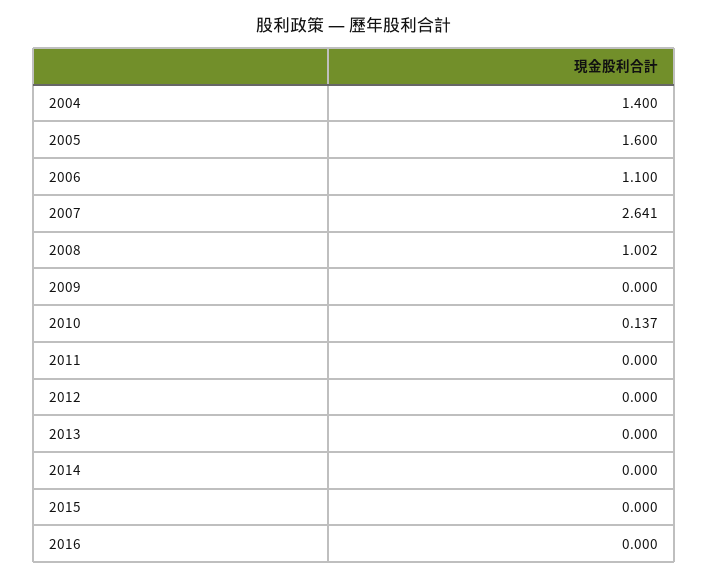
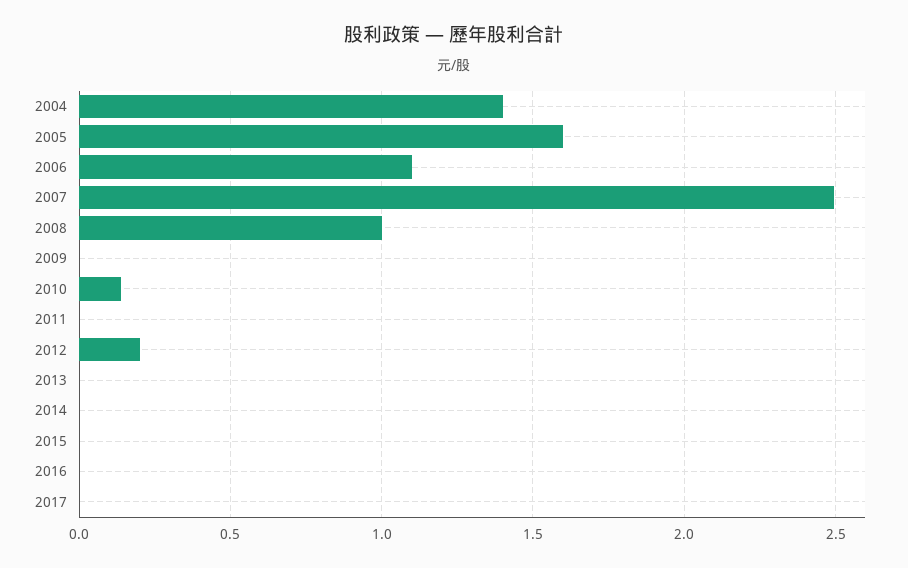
2007: 2.641 -> 2.5
2012: 0 -> 0.2
2017: none -> 0

